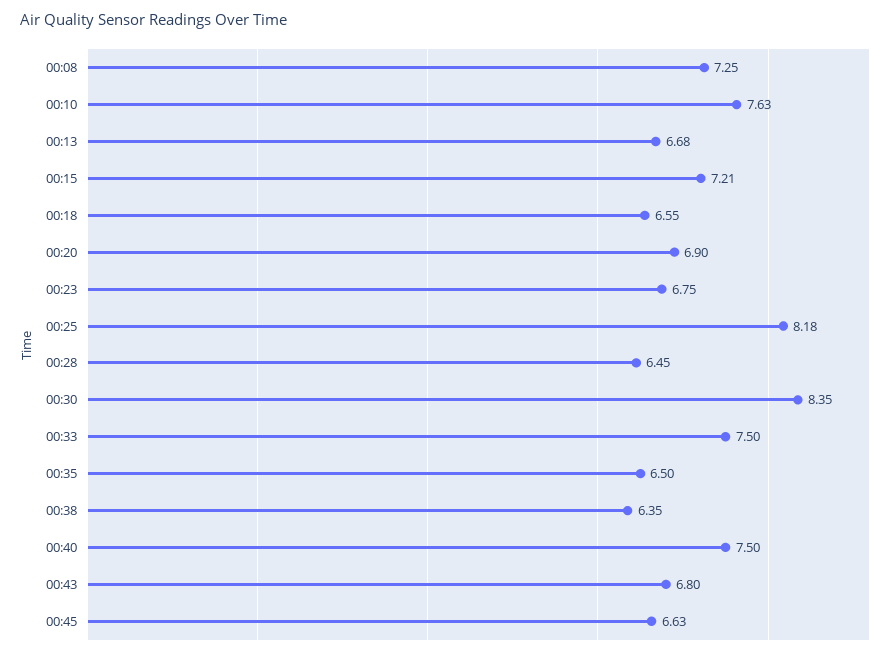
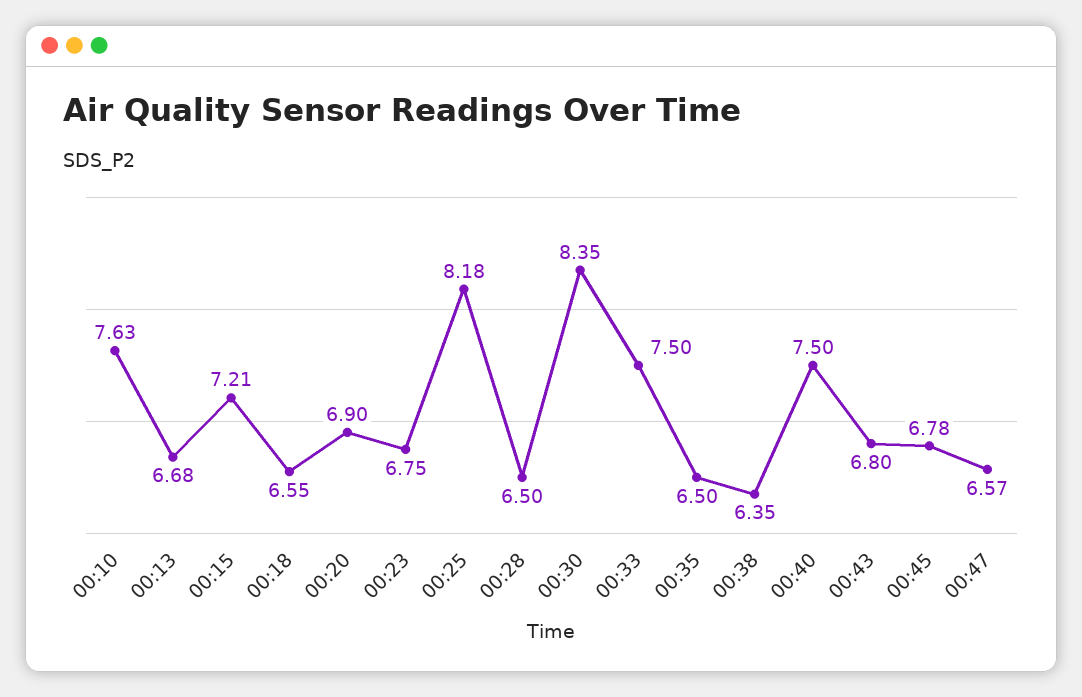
00:08: 7.25 -> none
00:28: 6.45 -> 6.5
00:45: 6.63 -> 6.78
00:47: none -> 6.57

